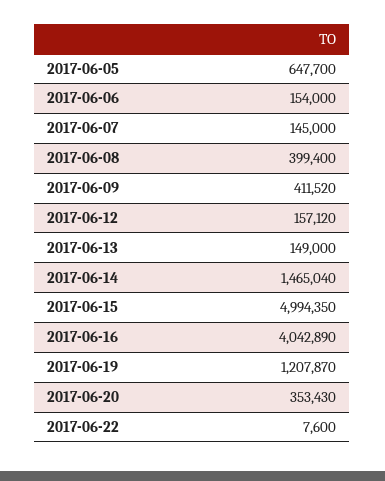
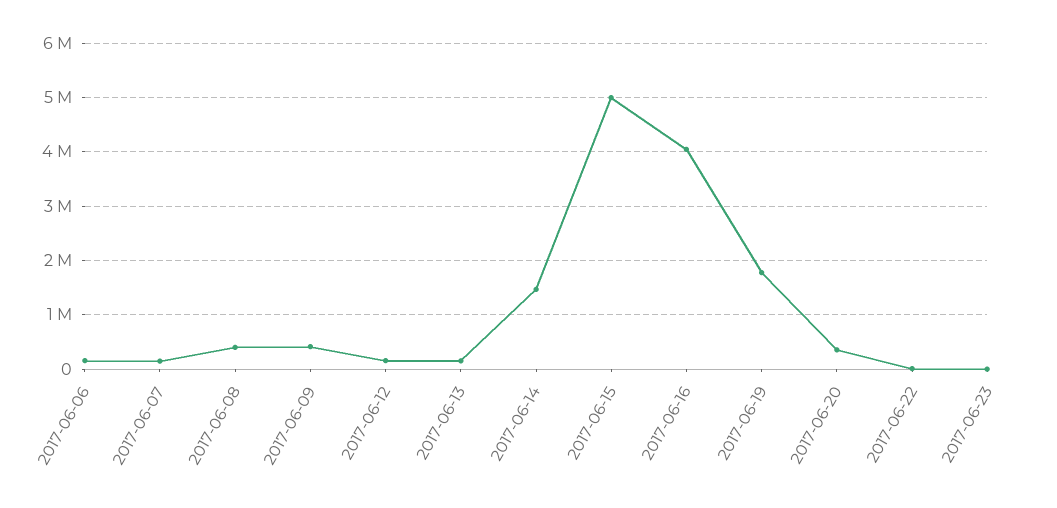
2017-06-05: 647700 -> none
2017-06-19: 1207870 -> 1800000
2017-06-23: none -> 0

